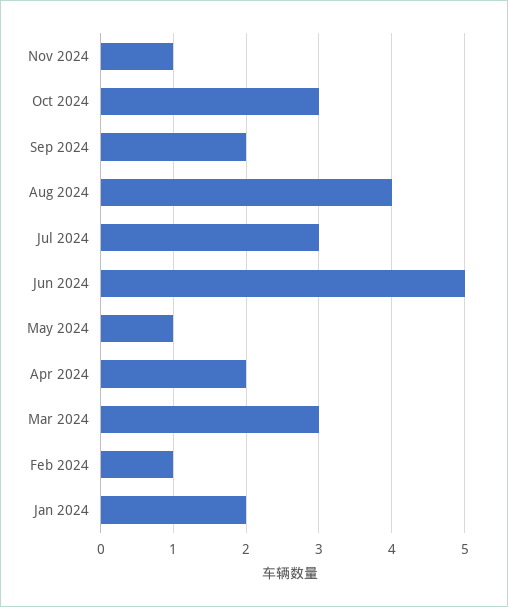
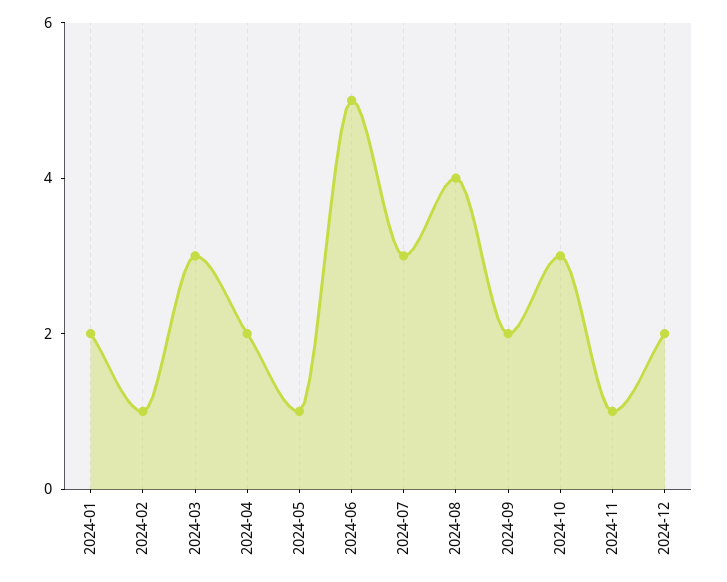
2024-12: none -> 2

